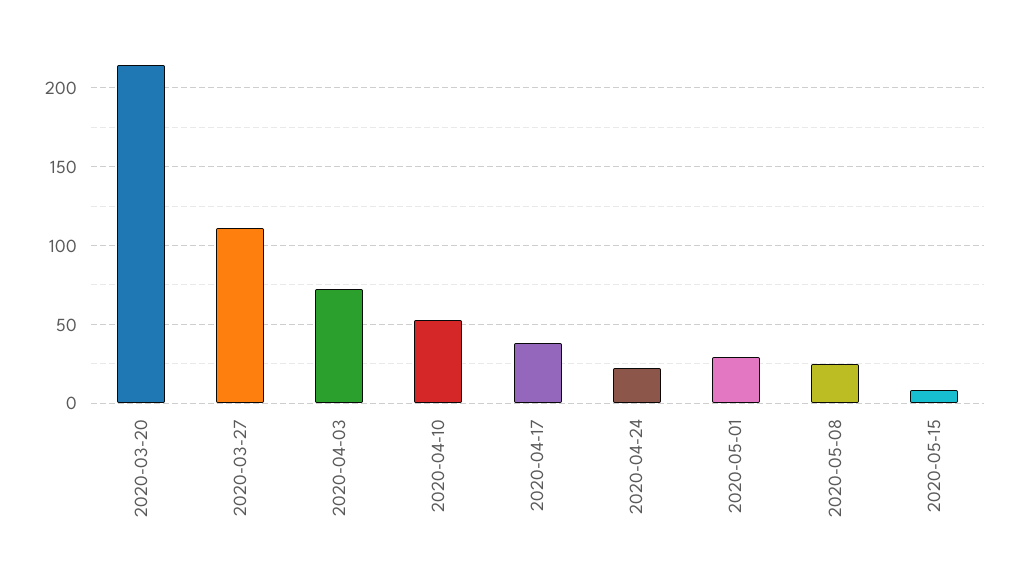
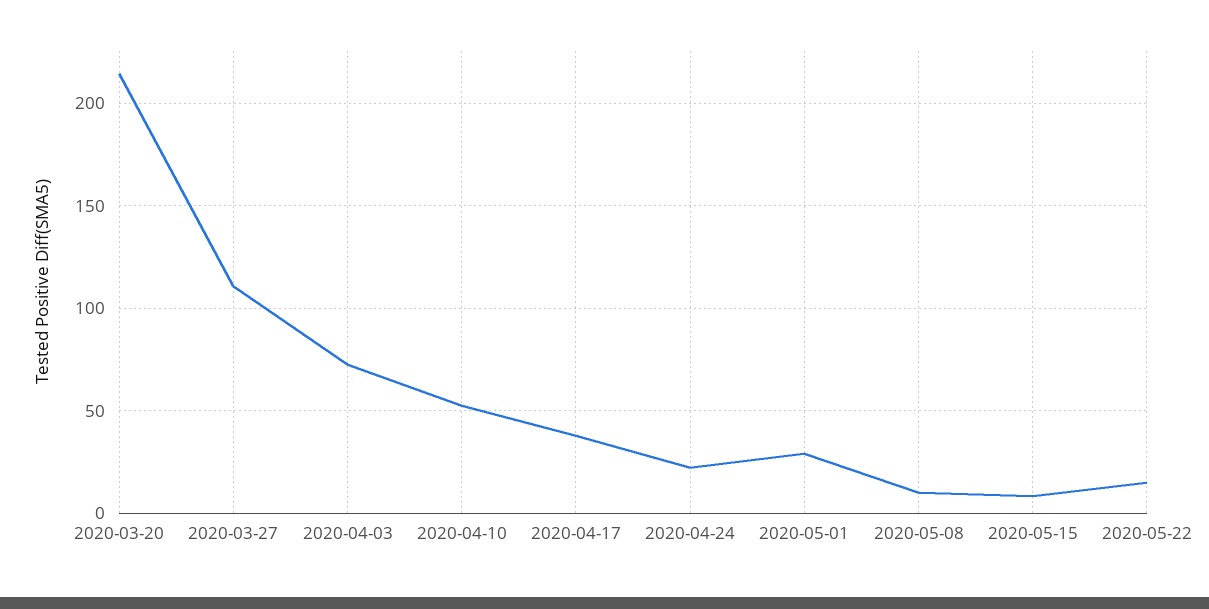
2020-05-08: 25 -> 10
2020-05-22: none -> 15

